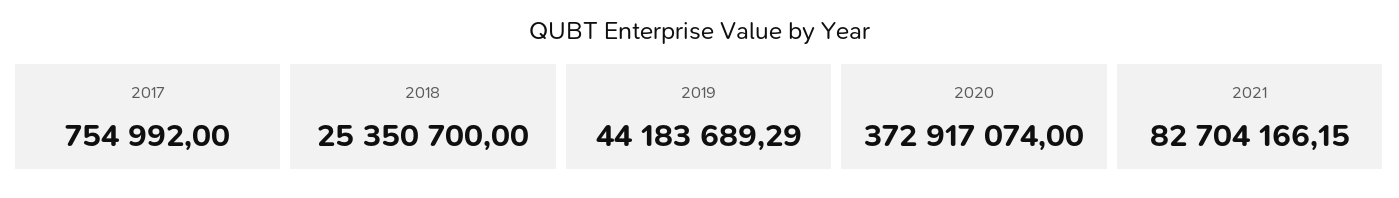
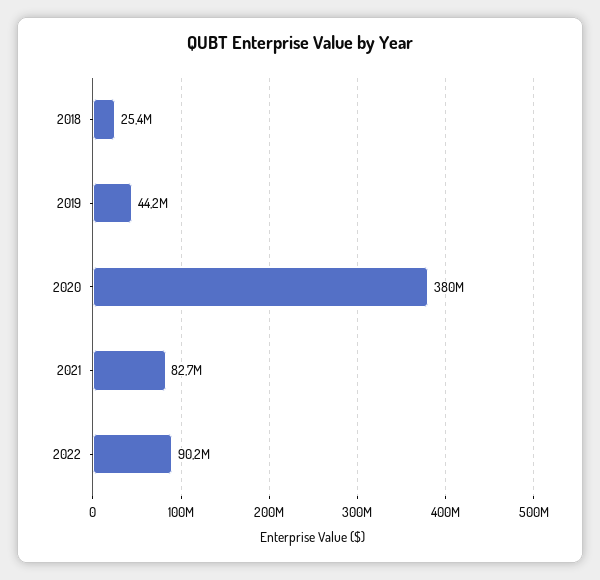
2017: 754992 -> none
2020: 372917074 -> 380000000
2022: none -> 90200000

